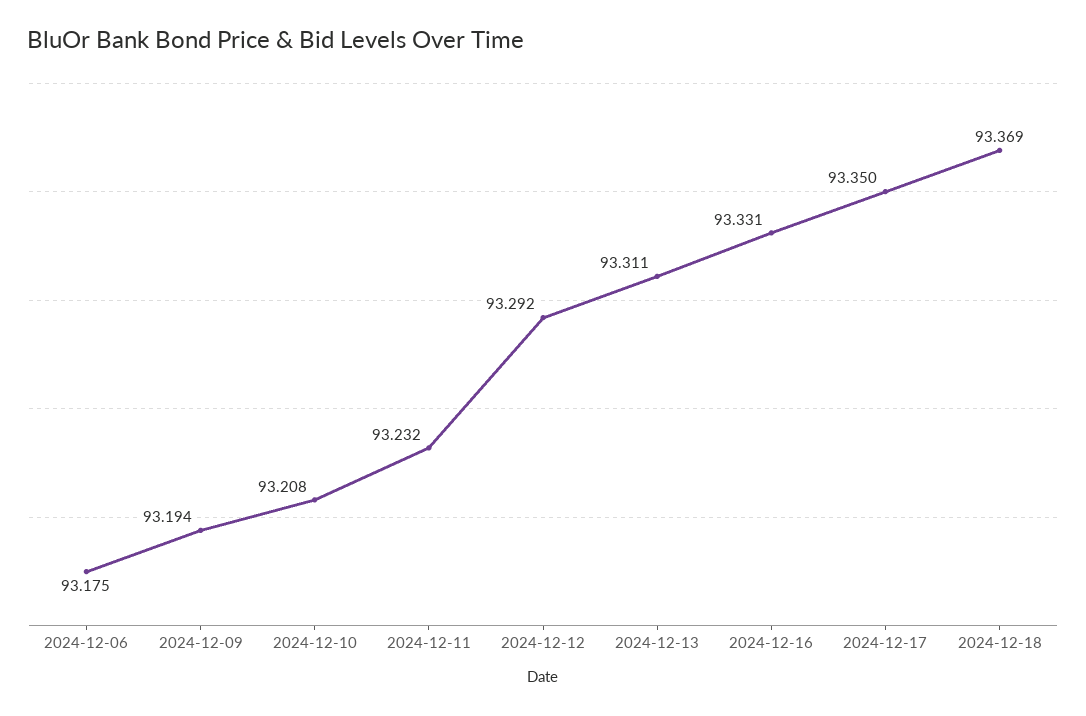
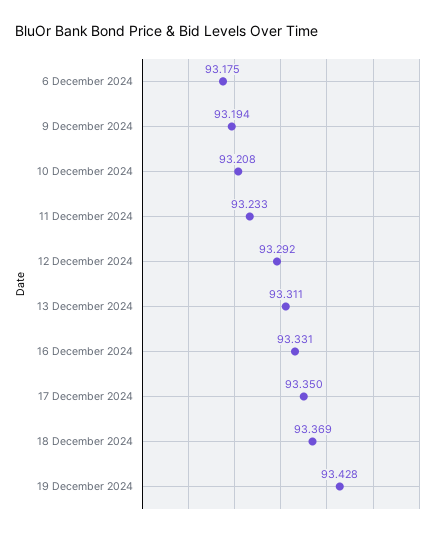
2024-12-11: 93.232 -> 93.233
19 December 2024: none -> 93.428

